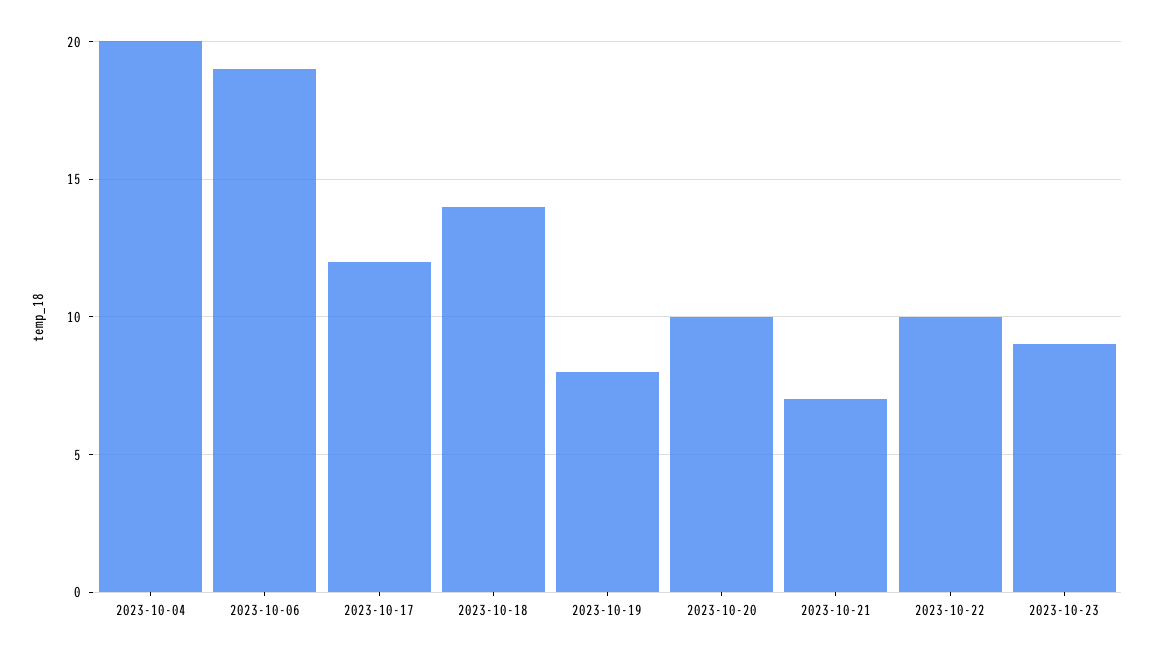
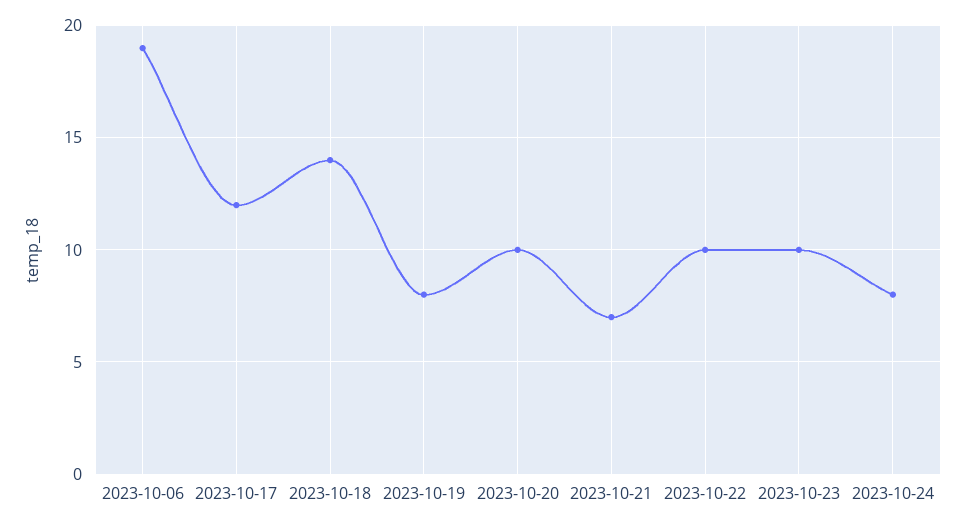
2023-10-04: 20 -> none
2023-10-23: 9 -> 10
2023-10-24: none -> 8

